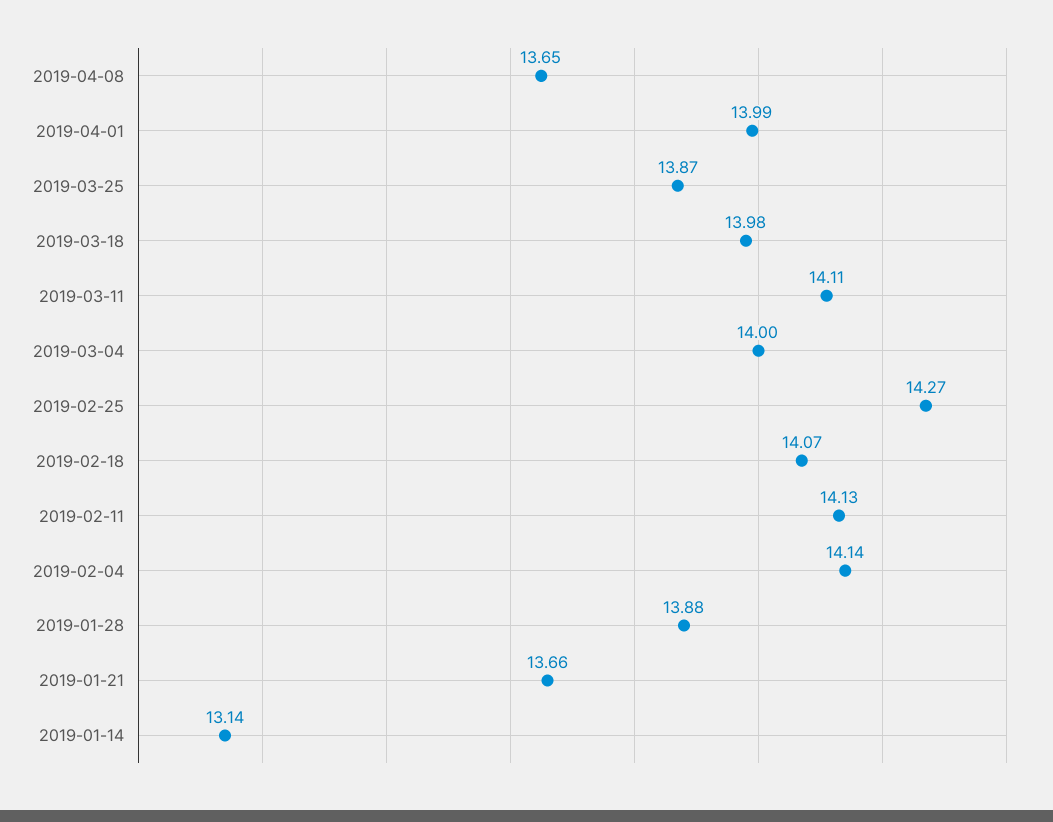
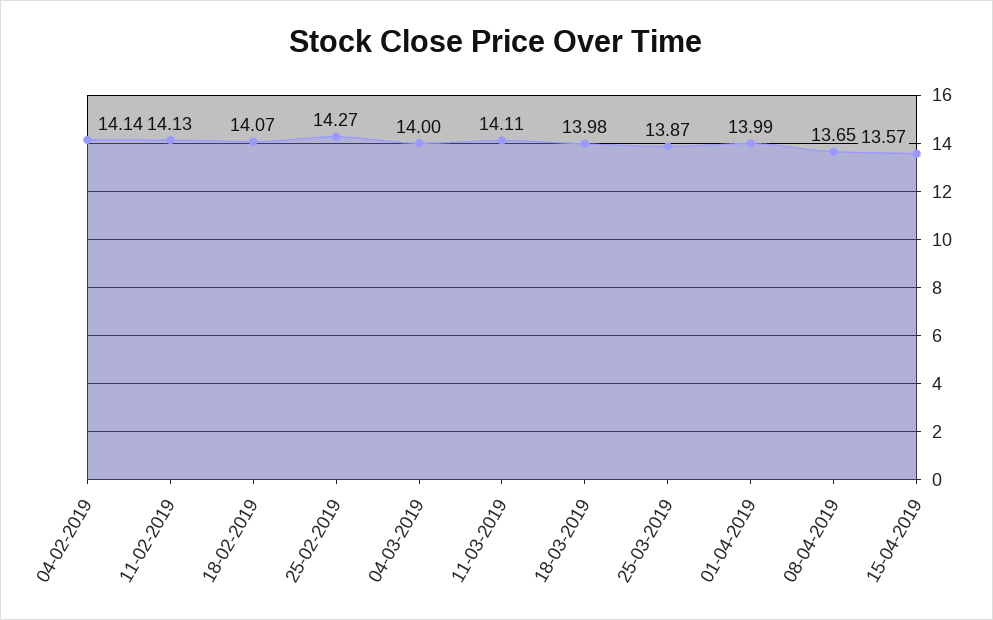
2019-01-28: 13.88 -> none
2019-01-21: 13.66 -> none
2019-01-14: 13.14 -> none
15-04-2019: none -> 13.57

